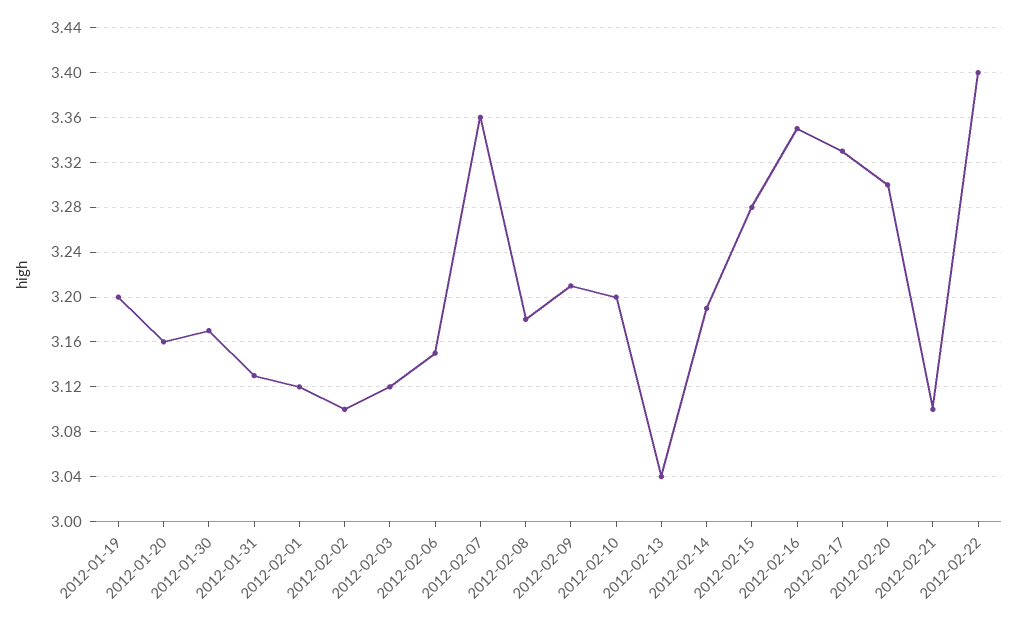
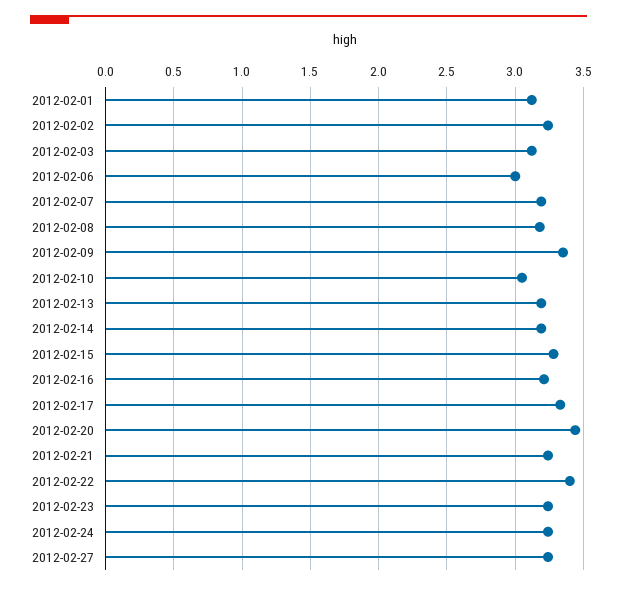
2012-01-19: 3.2 -> none
2012-01-20: 3.16 -> none
2012-01-30: 3.17 -> none
2012-01-31: 3.13 -> none
2012-02-02: 3.1 -> 3.25
2012-02-06: 3.15 -> 3
2012-02-07: 3.36 -> 3.2
2012-02-09: 3.21 -> 3.35
2012-02-10: 3.2 -> 3.05
2012-02-13: 3.04 -> 3.2
2012-02-16: 3.35 -> 3.2
2012-02-20: 3.3 -> 3.45
2012-02-21: 3.1 -> 3.25
2012-02-23: none -> 3.25
2012-02-24: none -> 3.25
2012-02-27: none -> 3.25

